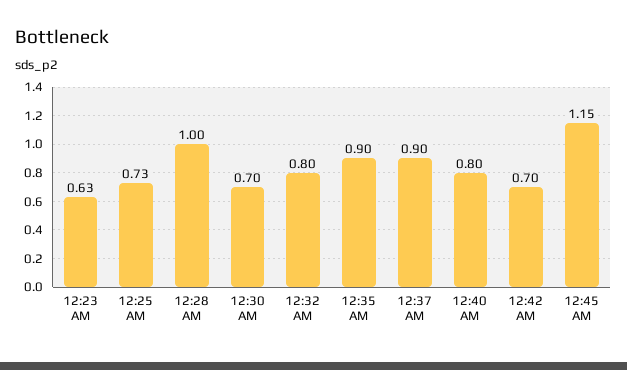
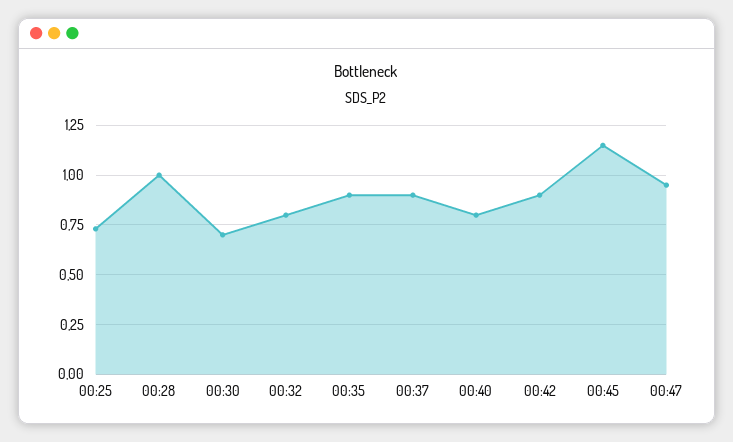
12:23 AM: 0.63 -> none
12:42 AM: 0.7 -> 0.9
00:47: none -> 0.95

